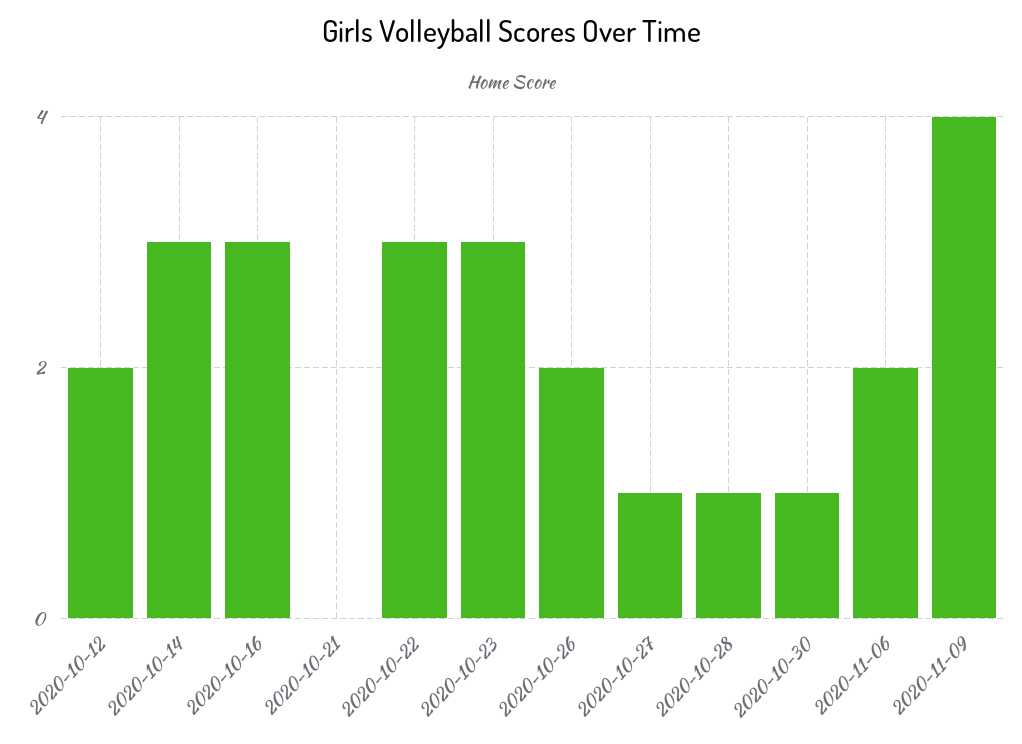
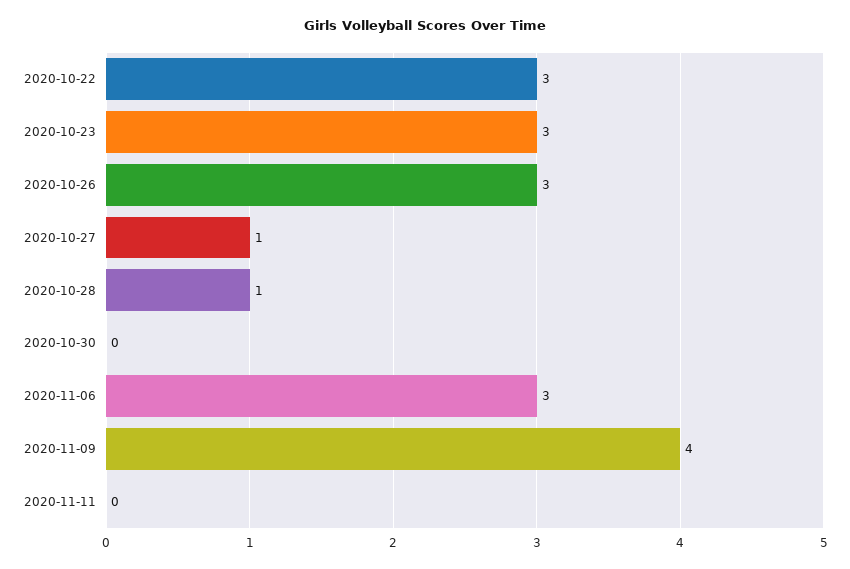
2020-10-12: 2 -> none
2020-10-14: 3 -> none
2020-10-16: 3 -> none
2020-10-21: 0 -> none
2020-10-26: 2 -> 3
2020-10-30: 1 -> 0
2020-11-06: 2 -> 3
2020-11-11: none -> 0

